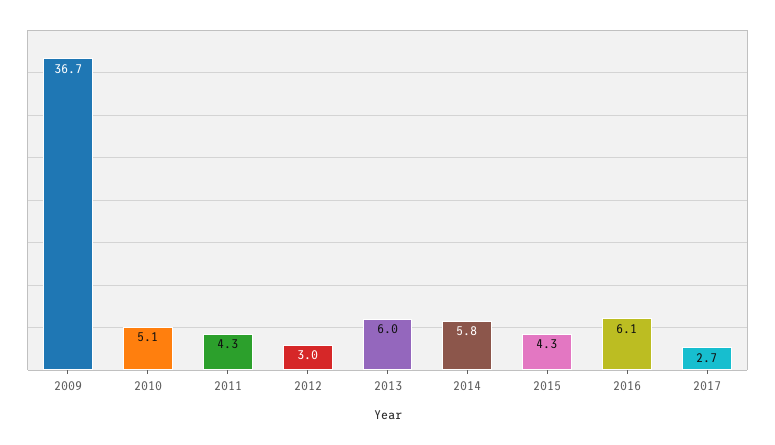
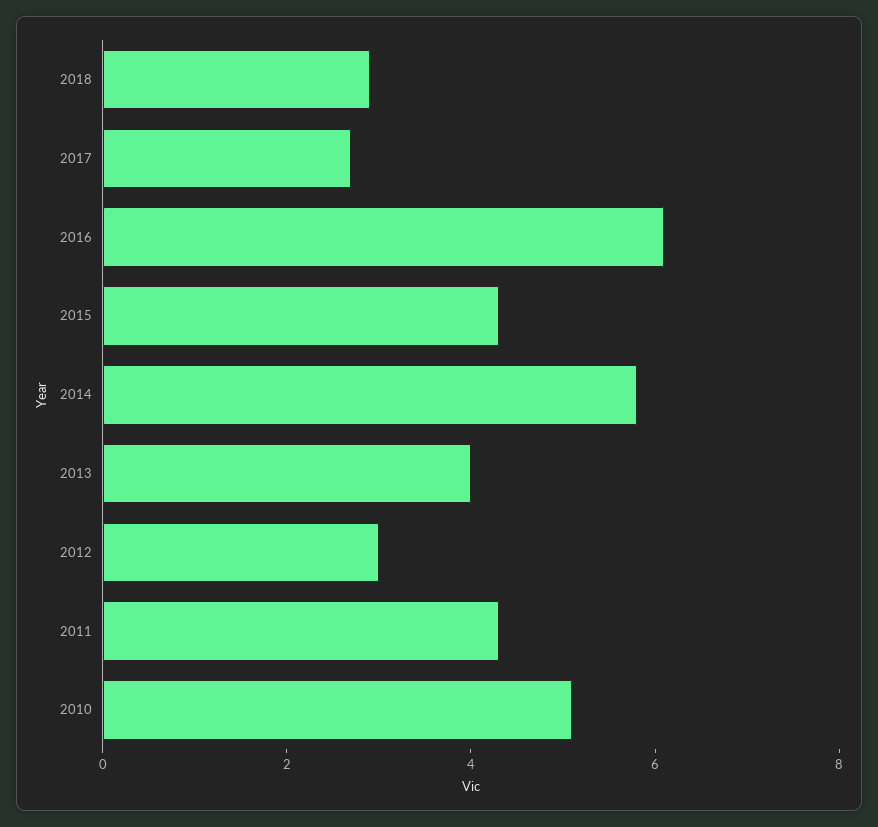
2009: 36.7 -> none
2013: 6 -> 4
2018: none -> 3

